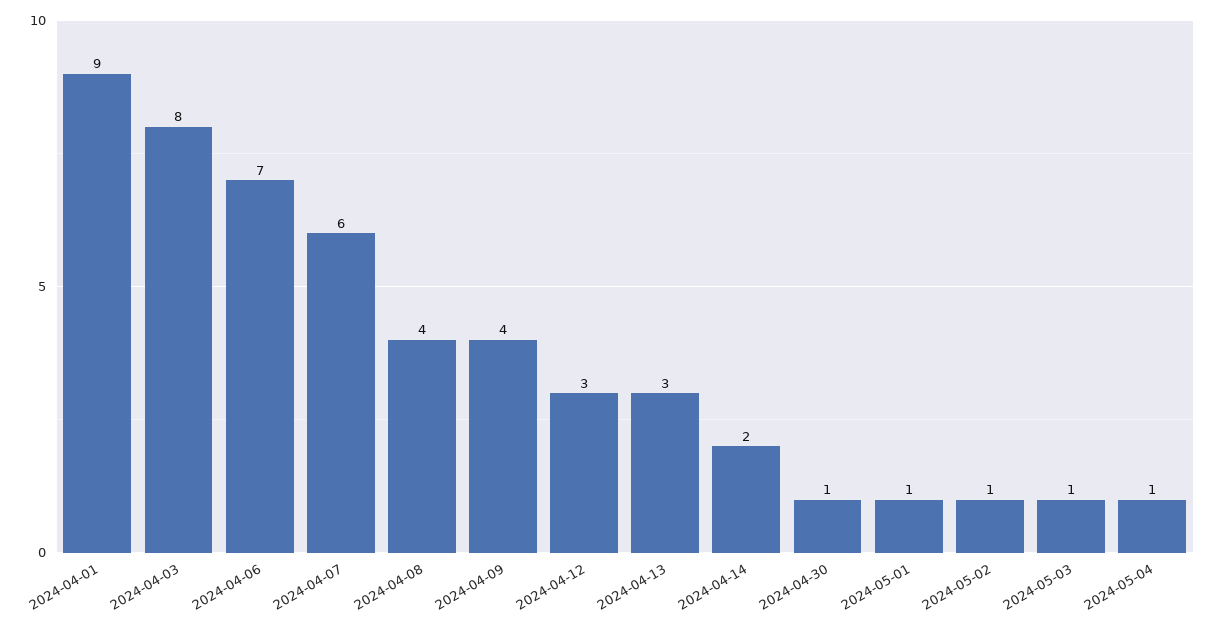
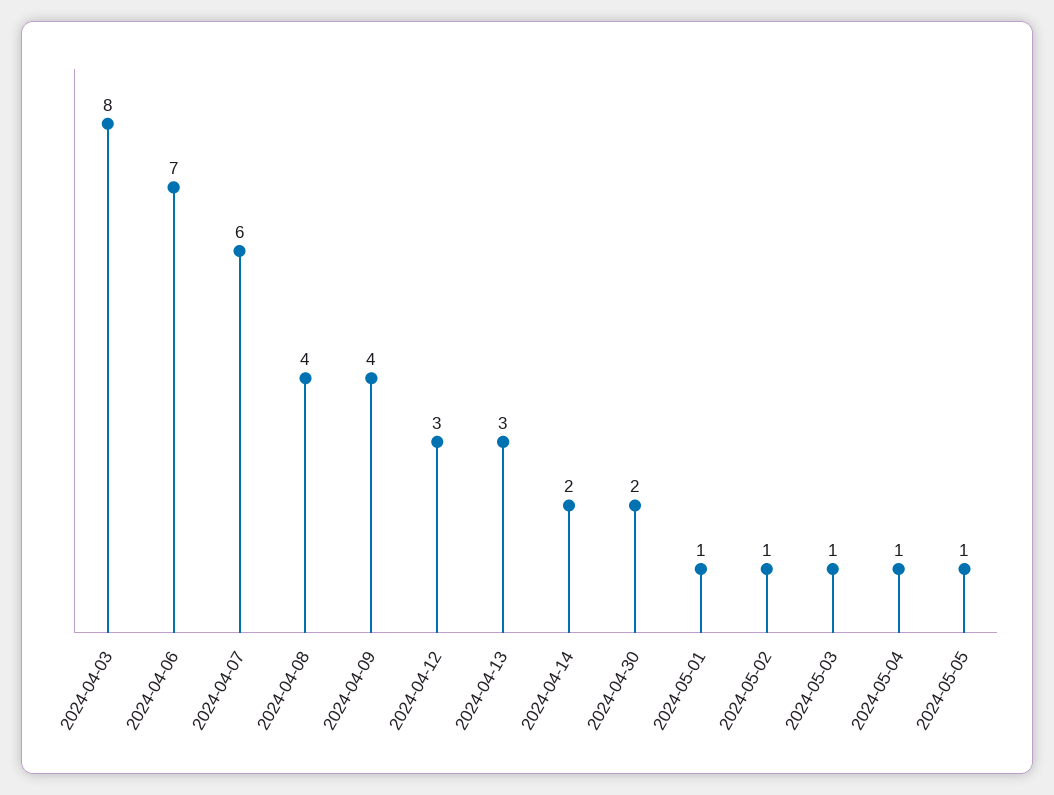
2024-04-01: 9 -> none
2024-04-30: 1 -> 2
2024-05-05: none -> 1

